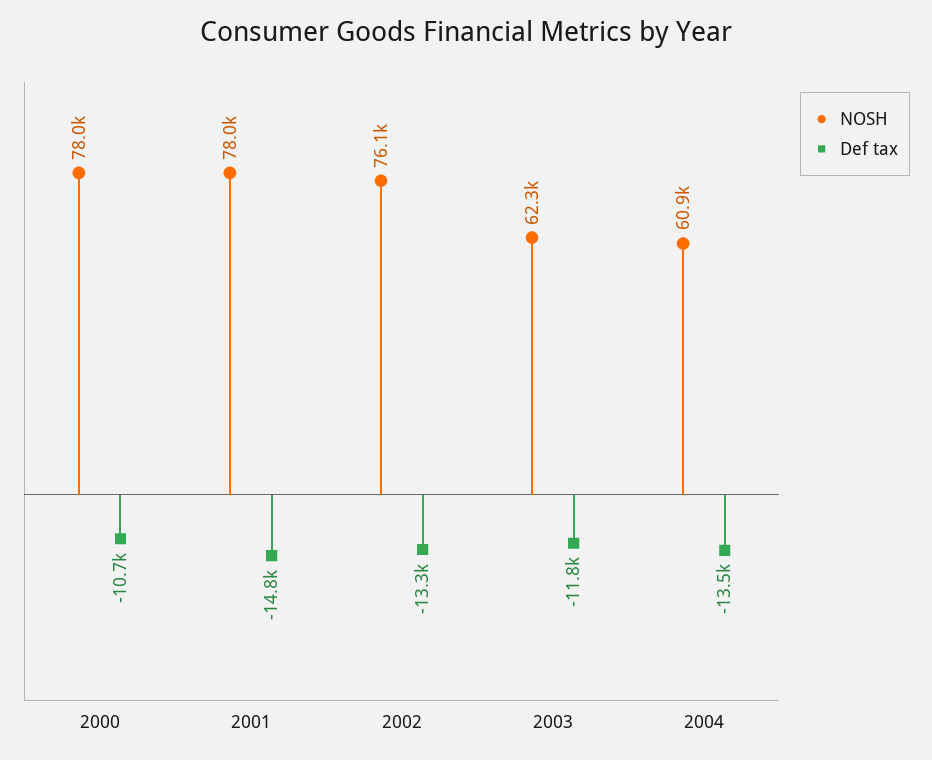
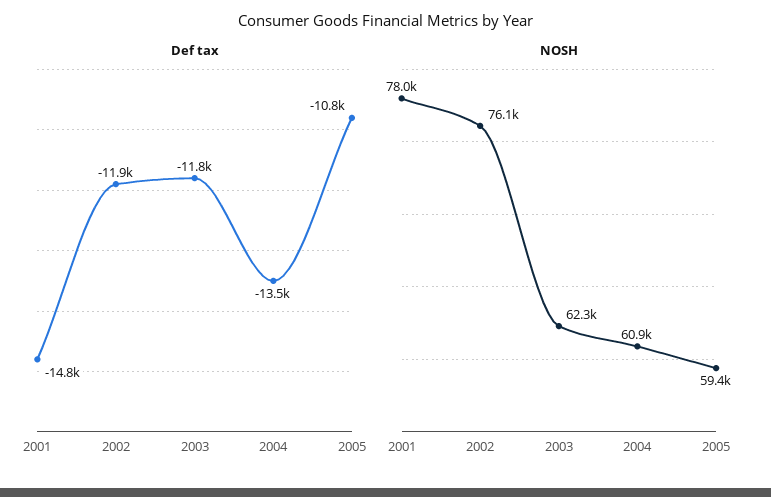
NOSH, 2000: 78000 -> none
Def tax, 2000: -10700 -> none
Def tax, 2002: -13300 -> -11900
Def tax, 2005: none -> -10800
NOSH, 2005: none -> 59400

